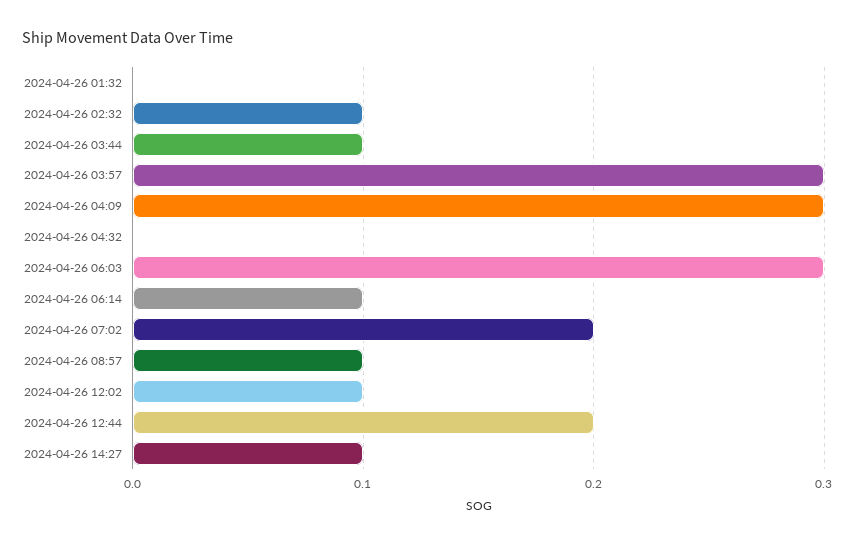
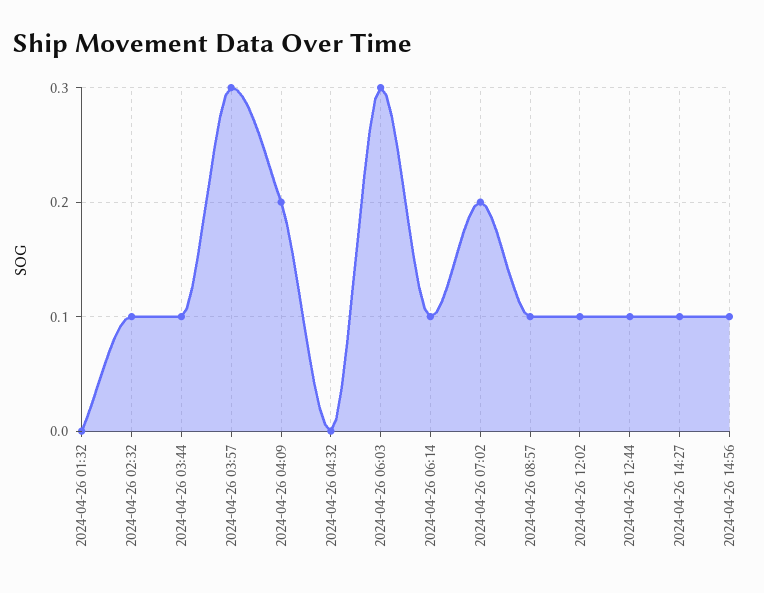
2024-04-26 04:09: 0.3 -> 0.2
2024-04-26 12:44: 0.2 -> 0.1
2024-04-26 14:56: none -> 0.1

